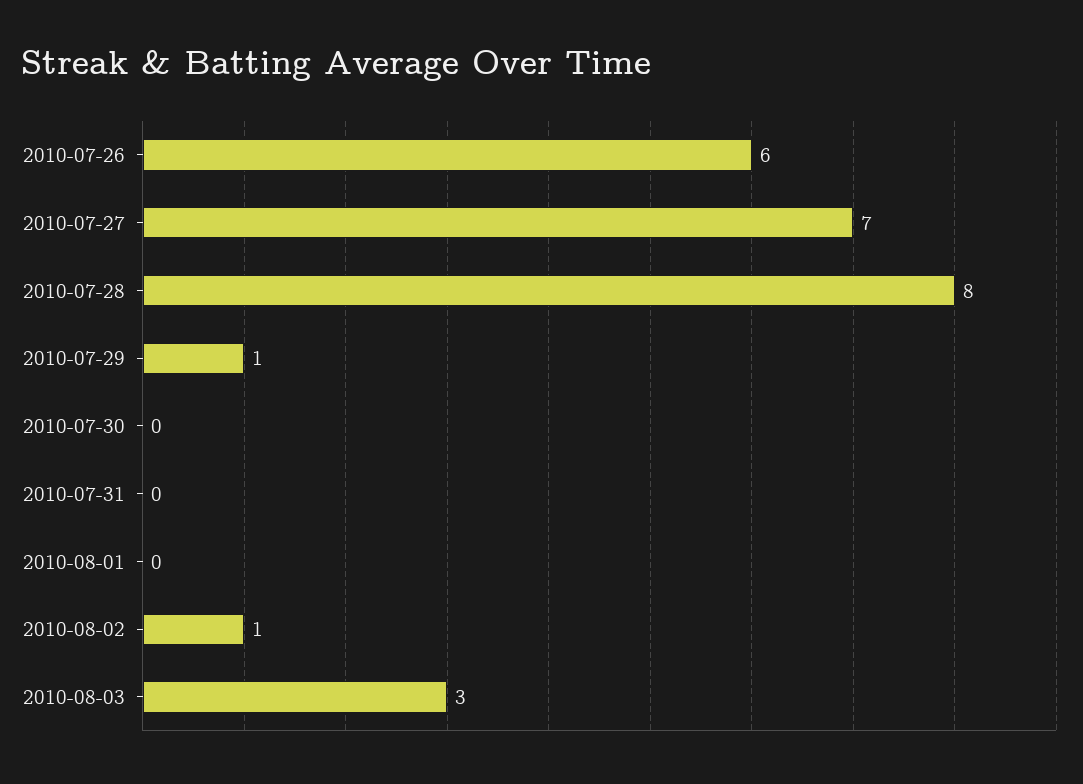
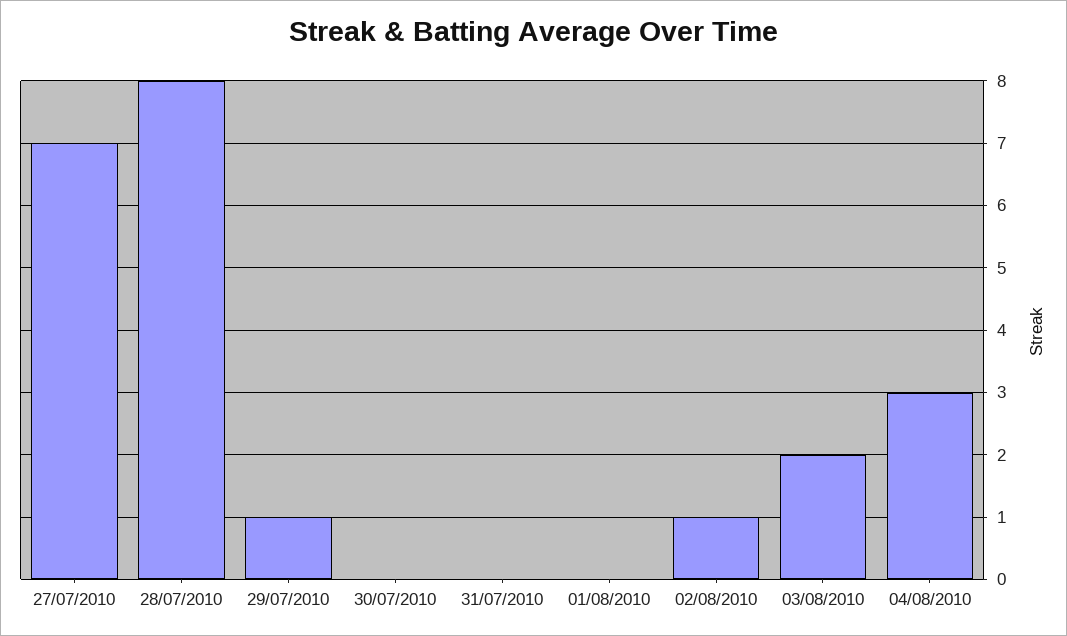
2010-07-26: 6 -> none
2010-08-03: 3 -> 2
04/08/2010: none -> 3

